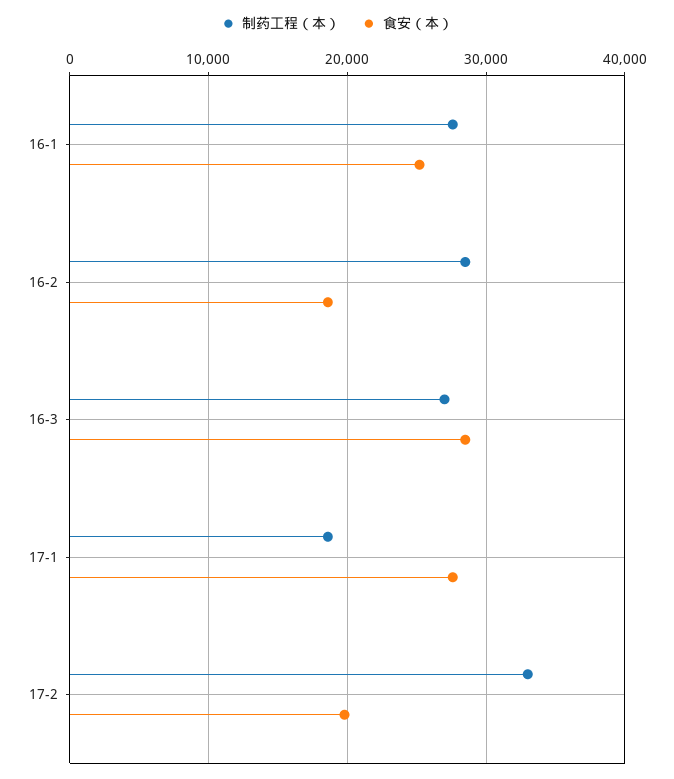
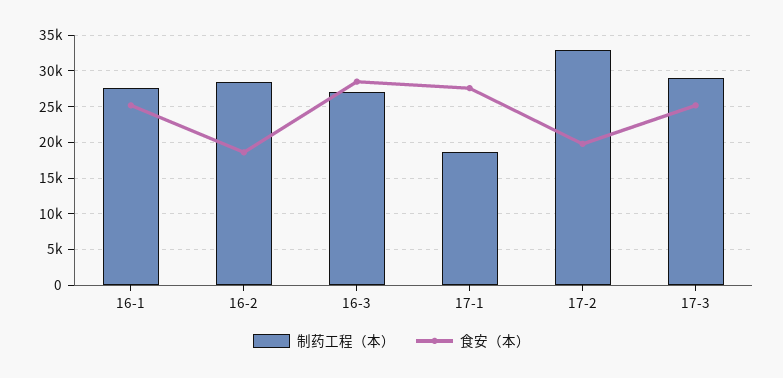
制药工程（本）, 17-3: none -> 29000
食安（本）, 17-3: none -> 25000

